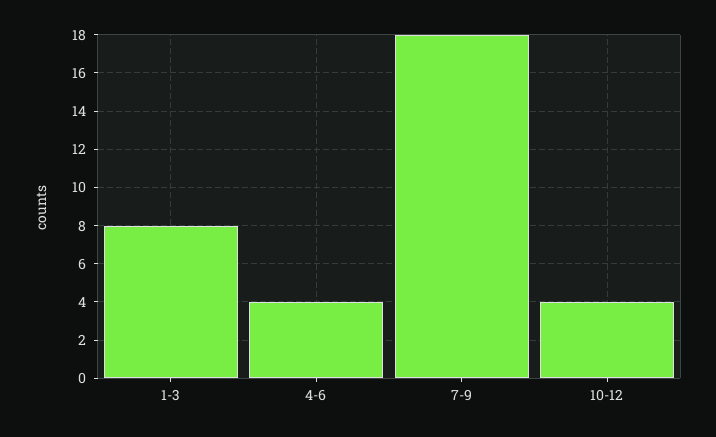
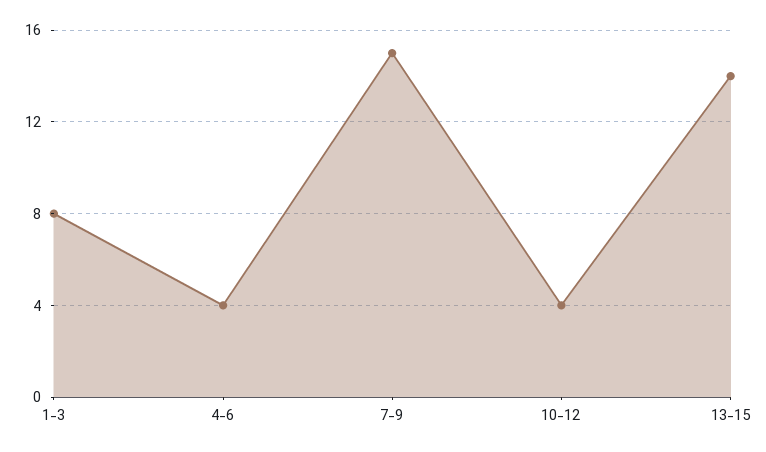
7-9: 18 -> 15
13-15: none -> 14

